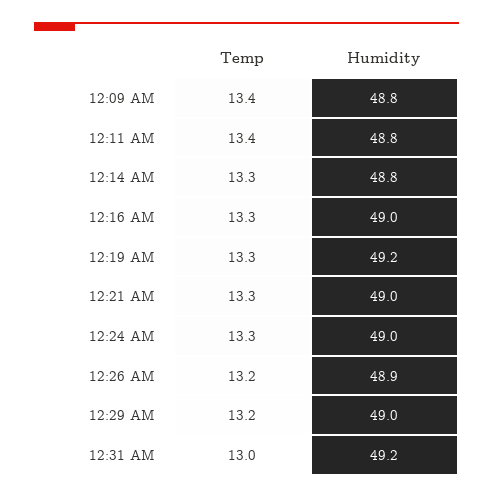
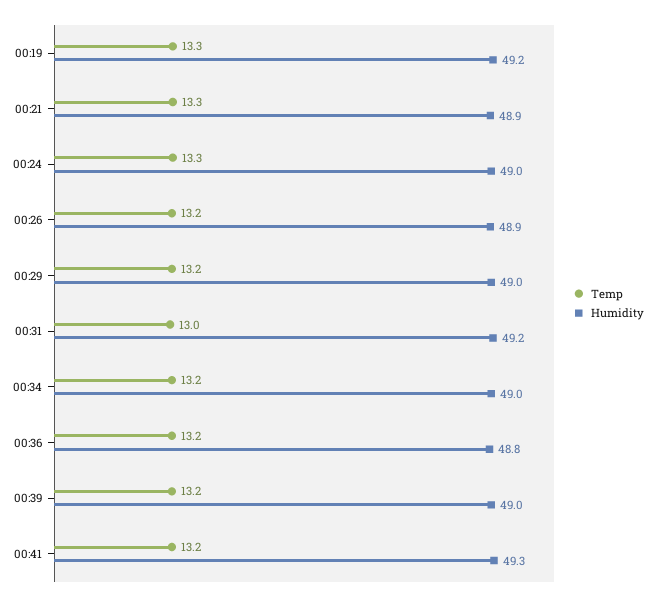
Temp, 12:09 AM: 13.4 -> none
Humidity, 12:09 AM: 48.8 -> none
Temp, 12:11 AM: 13.4 -> none
Humidity, 12:11 AM: 48.8 -> none
Temp, 12:14 AM: 13.3 -> none
Humidity, 12:14 AM: 48.8 -> none
Temp, 12:16 AM: 13.3 -> none
Humidity, 12:16 AM: 49 -> none
Humidity, 12:21 AM: 49 -> 48.9
Temp, 00:34: none -> 13.2
Humidity, 00:34: none -> 49
Temp, 00:36: none -> 13.2
Humidity, 00:36: none -> 48.8
Temp, 00:39: none -> 13.2
Humidity, 00:39: none -> 49
Temp, 00:41: none -> 13.2
Humidity, 00:41: none -> 49.3

